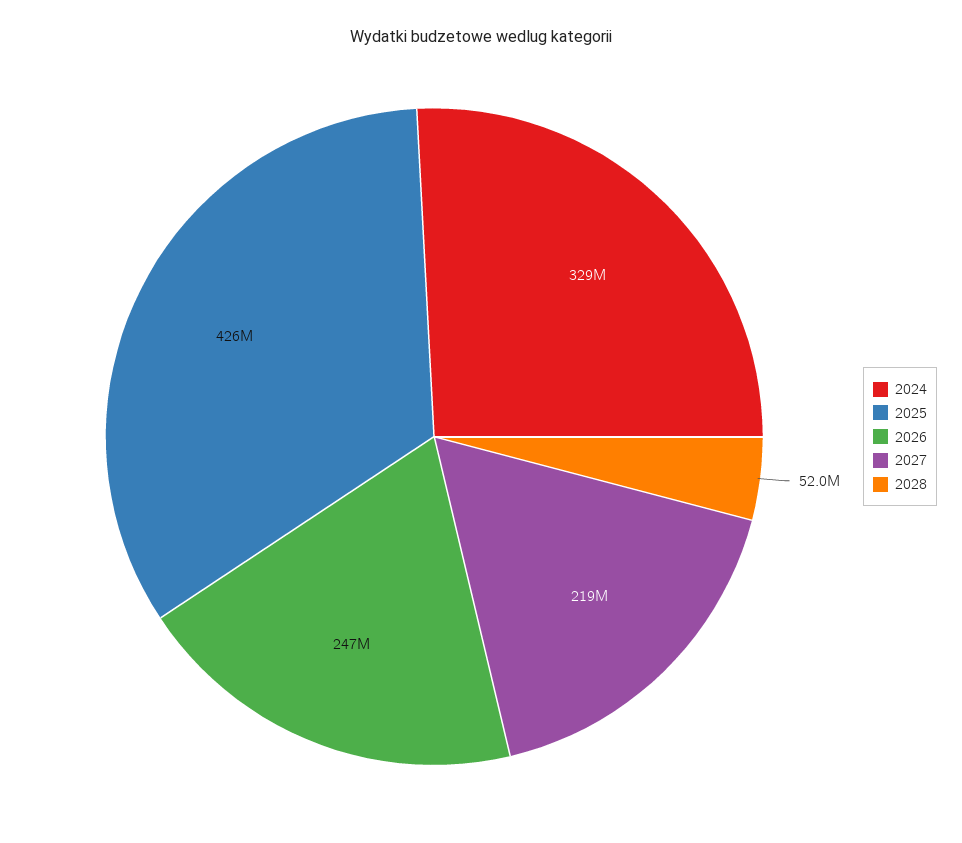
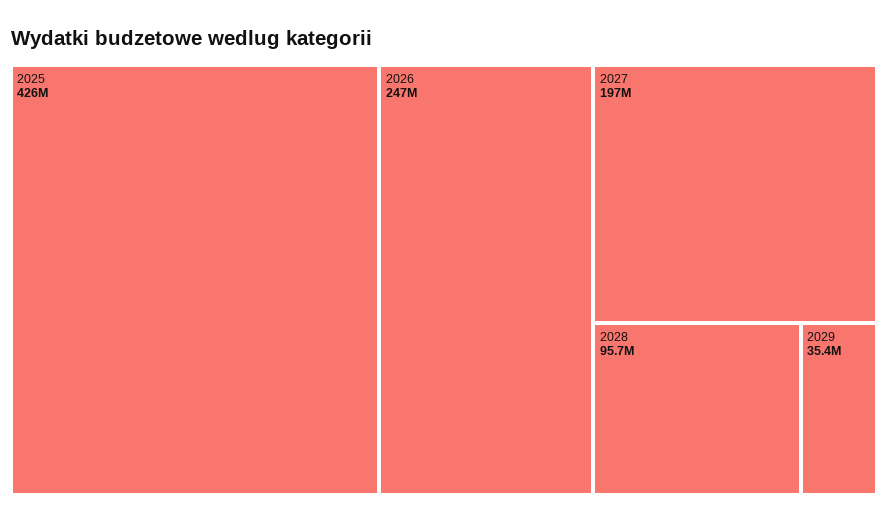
2024: 329000000 -> none
2027: 219000000 -> 197000000
2028: 52000000 -> 95700000
2029: none -> 35400000

